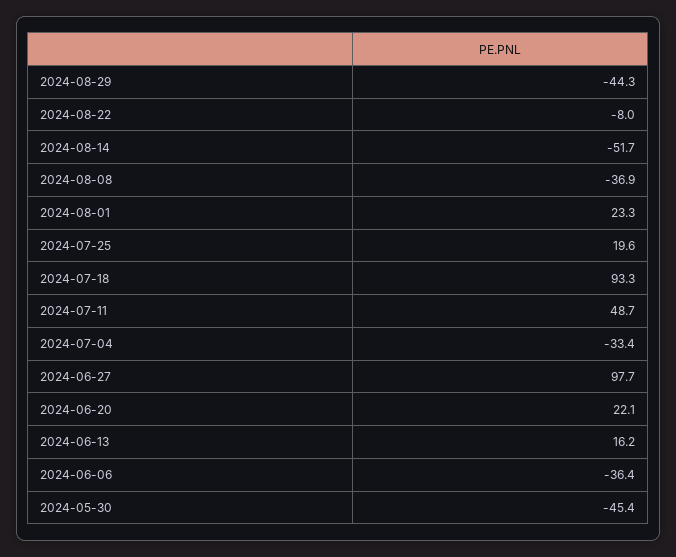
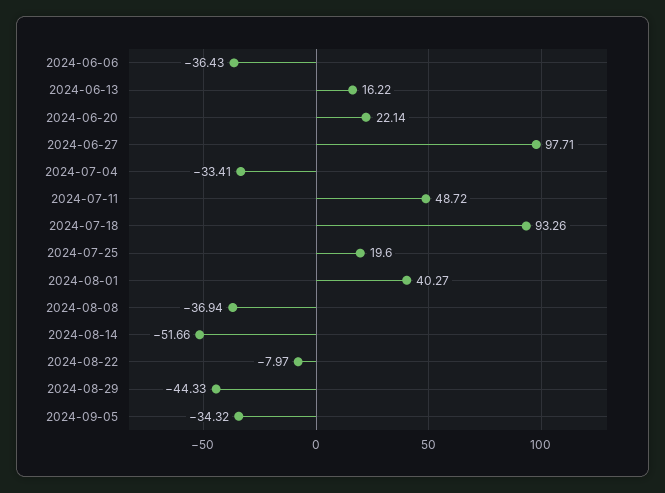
2024-08-01: 23.3 -> 40.27
2024-05-30: -45.4 -> none
2024-09-05: none -> -34.32

